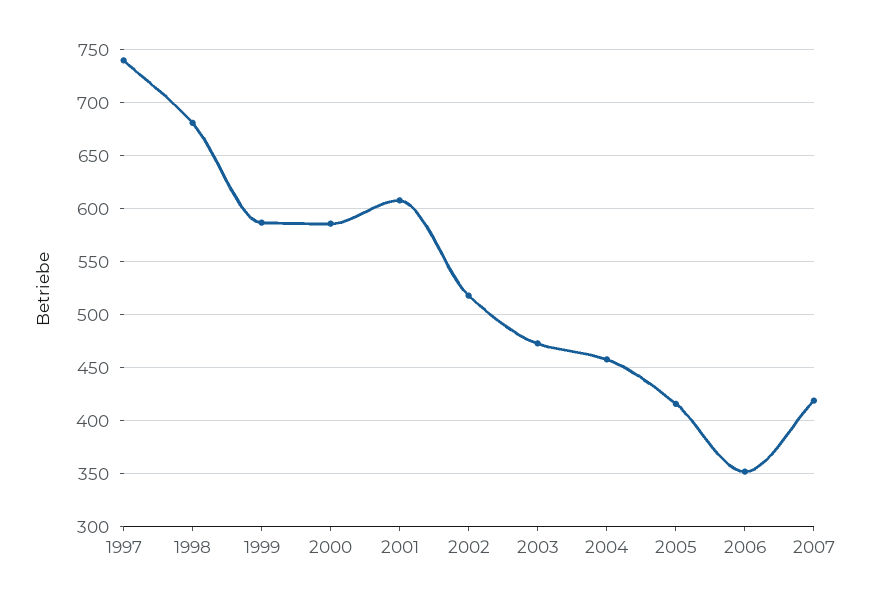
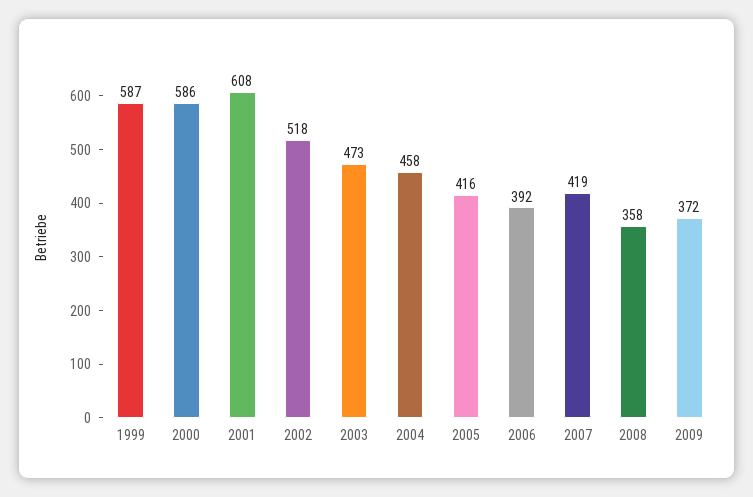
1997: 740 -> none
1998: 680 -> none
2006: 350 -> 392
2008: none -> 358
2009: none -> 372

